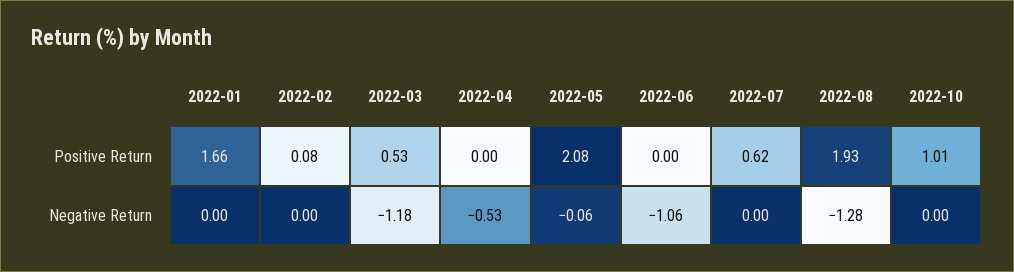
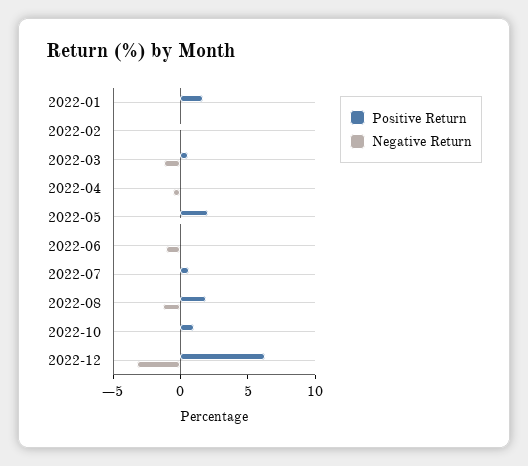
Positive Return, 2022-12: none -> 6
Negative Return, 2022-12: none -> -3

